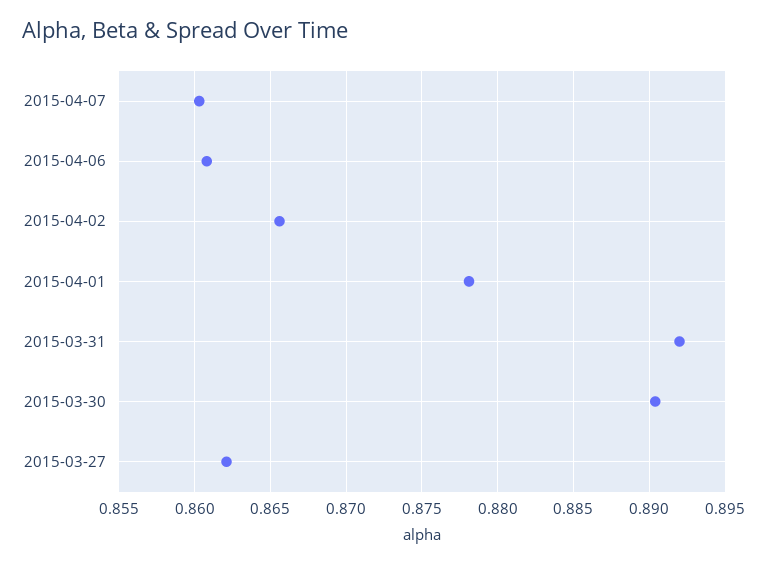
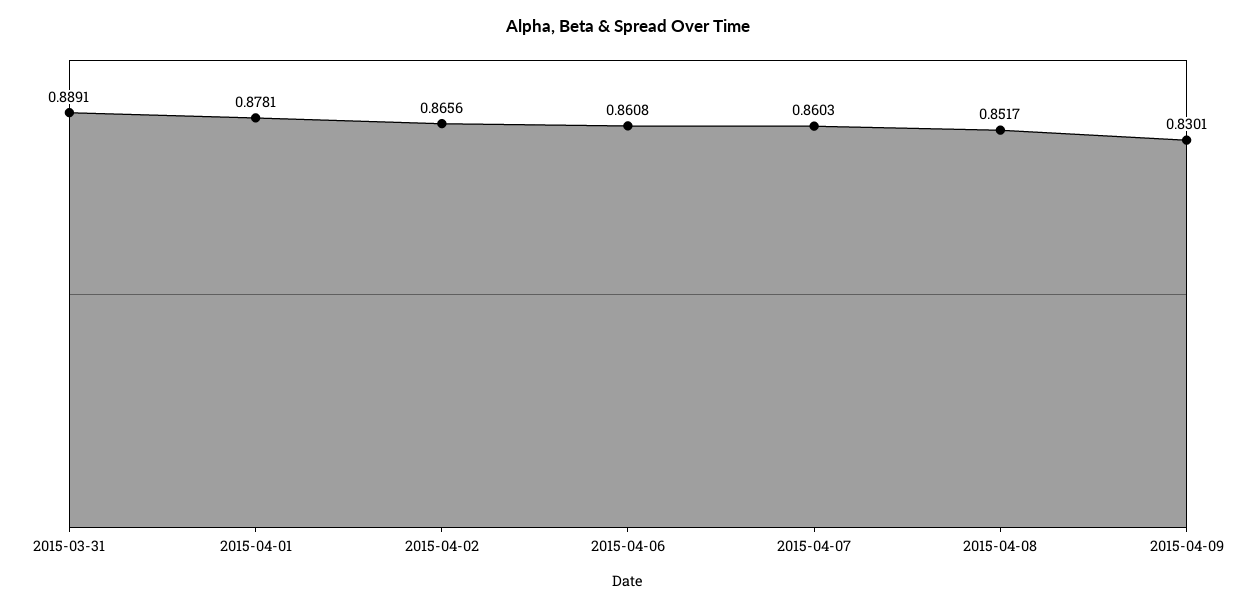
2015-03-31: 0.892 -> 0.8891
2015-03-30: 0.8905 -> none
2015-03-27: 0.862 -> none
2015-04-08: none -> 0.8517
2015-04-09: none -> 0.8301

